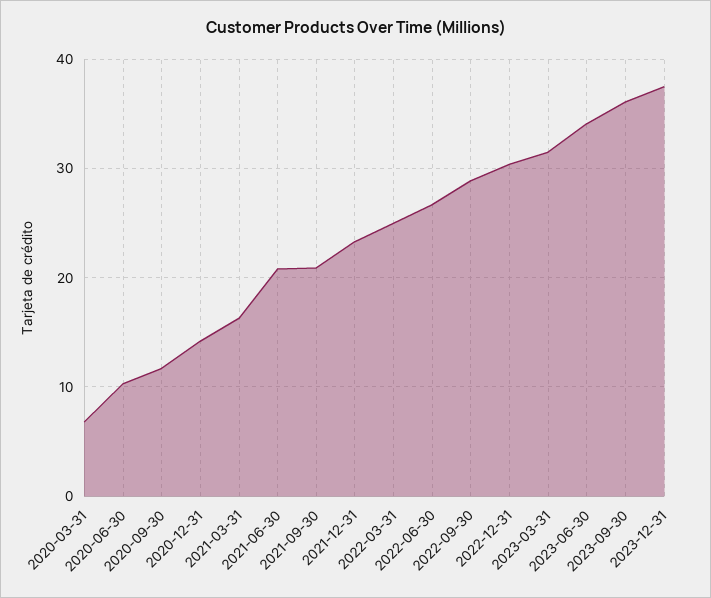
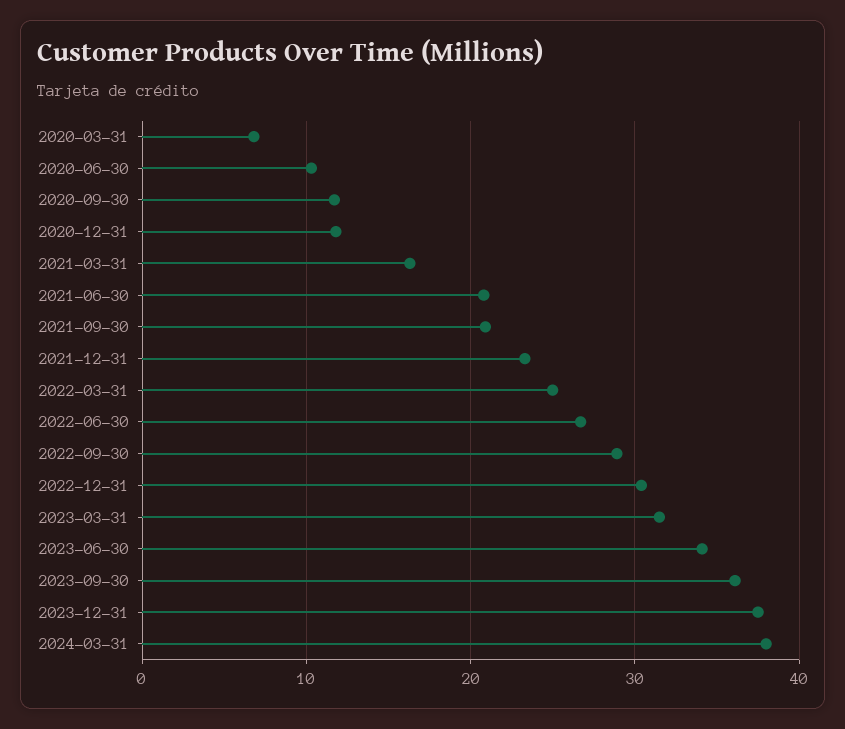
2020-12-31: 14 -> 12
2024-03-31: none -> 38

